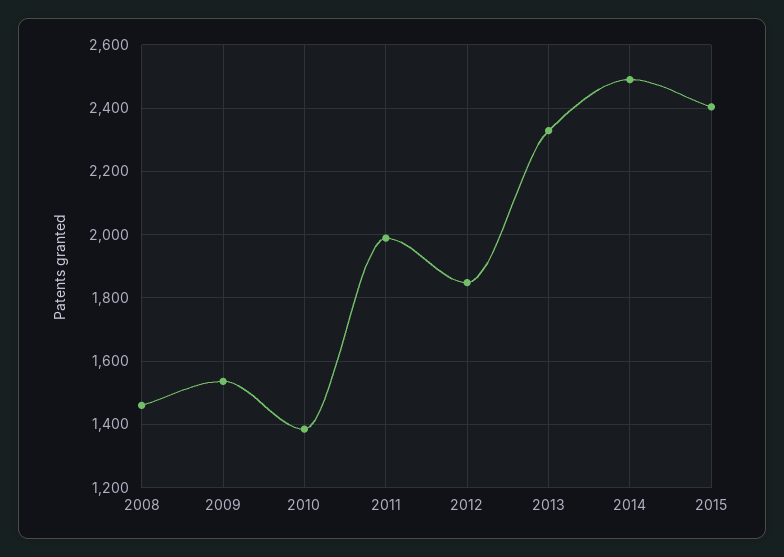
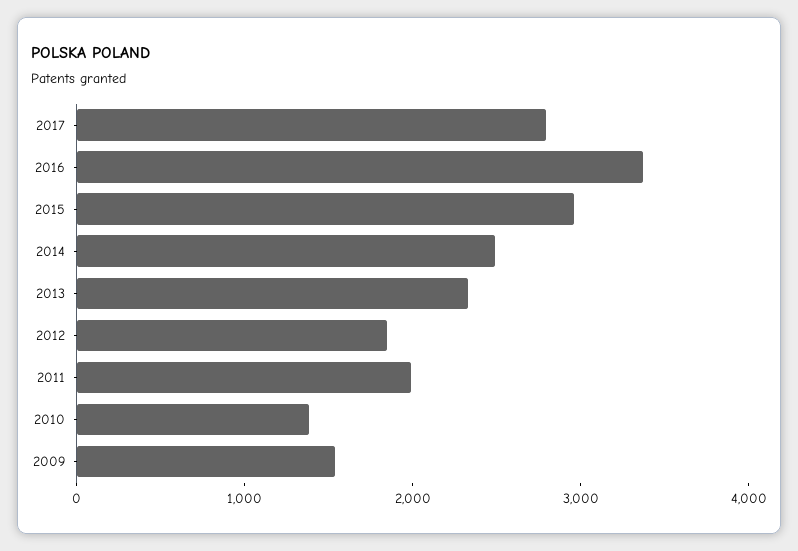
2008: 1460 -> none
2015: 2400 -> 3000
2017: none -> 2800
2016: none -> 3400

